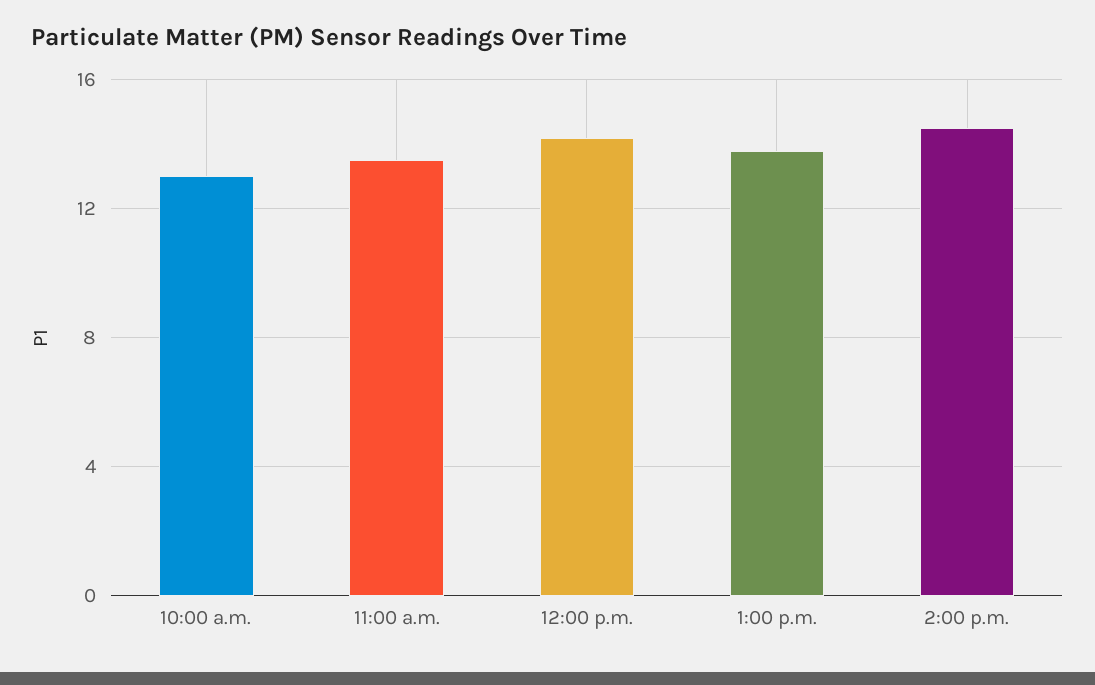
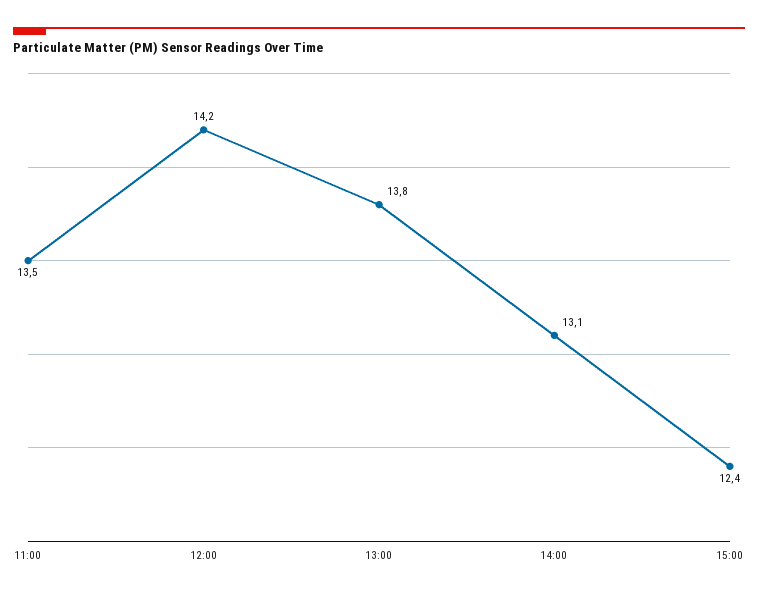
10:00 a.m.: 13 -> none
2:00 p.m.: 14.5 -> 13.1
15:00: none -> 12.4

